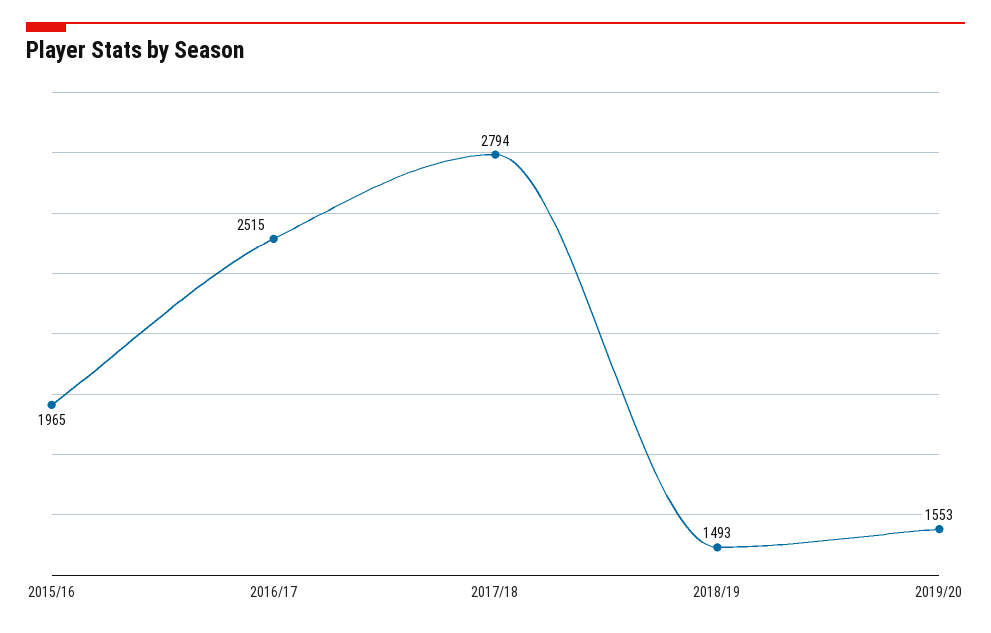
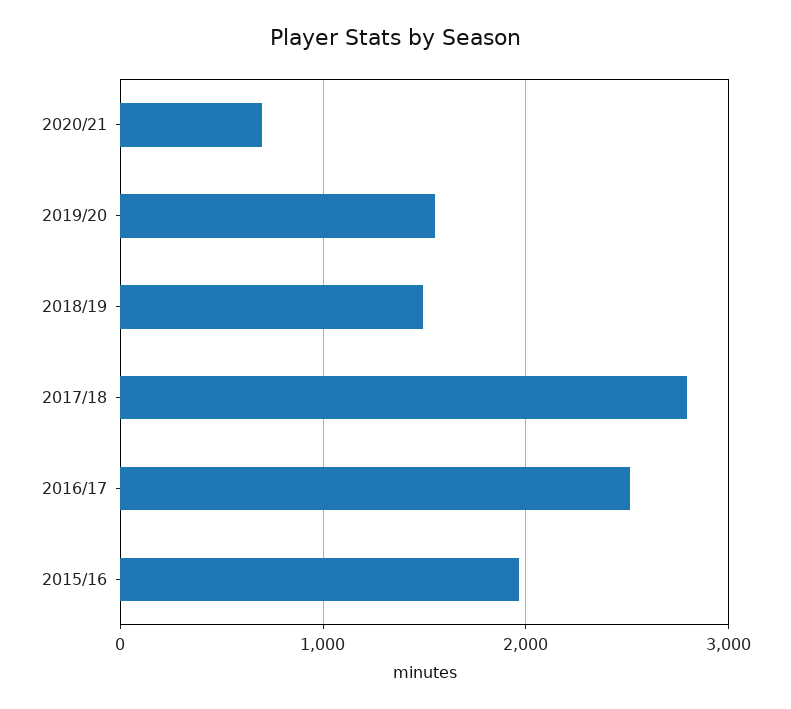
2020/21: none -> 700

